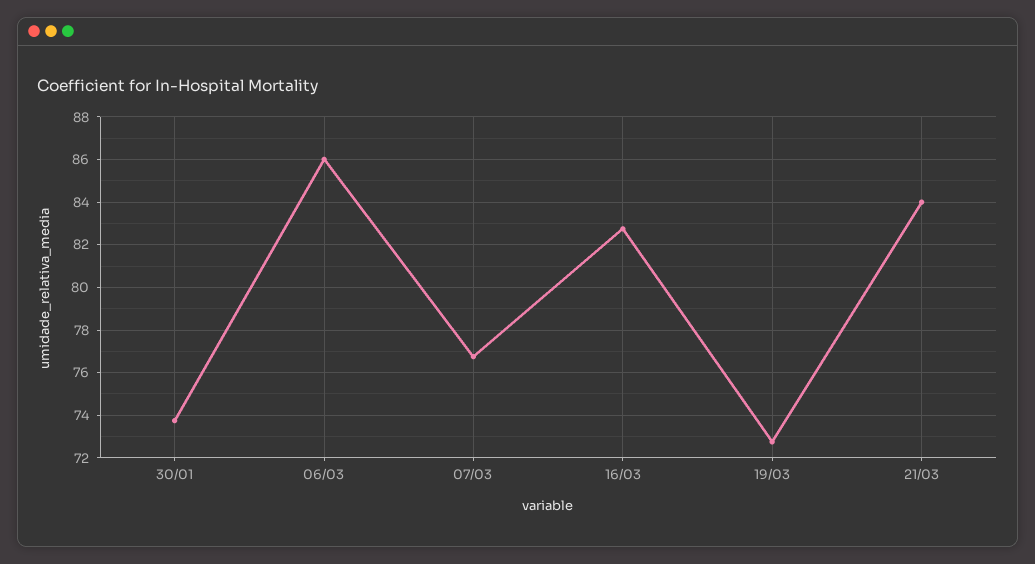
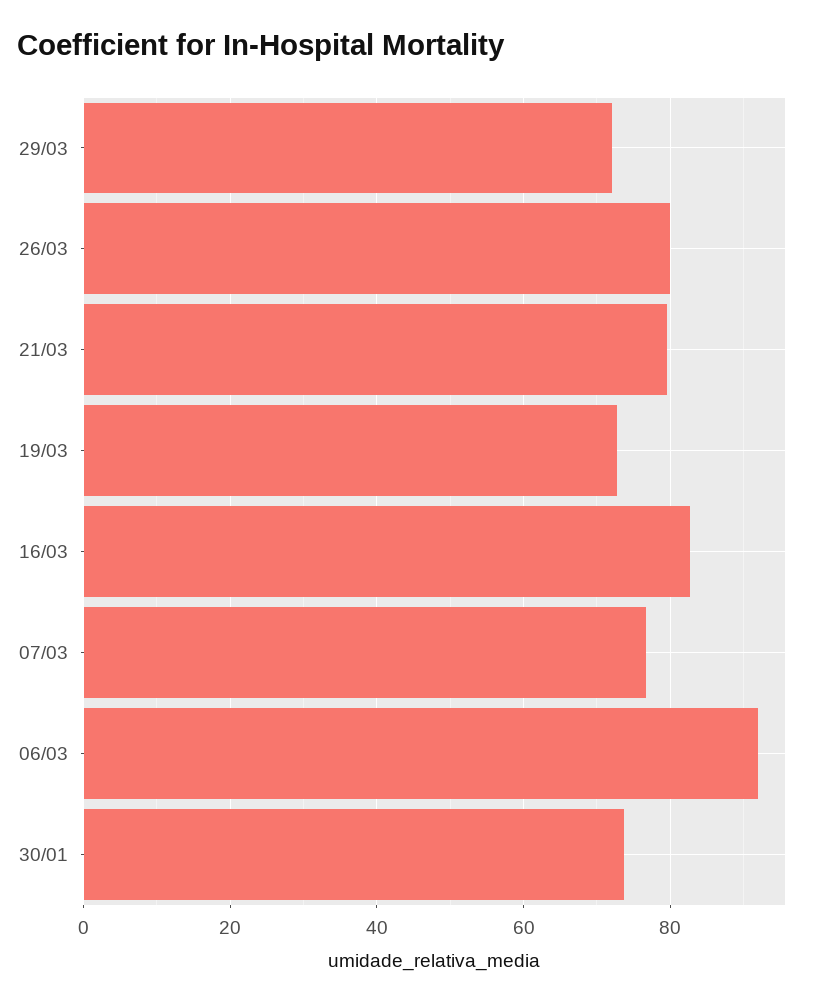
06/03: 86 -> 92
21/03: 84 -> 80
29/03: none -> 72
26/03: none -> 80

